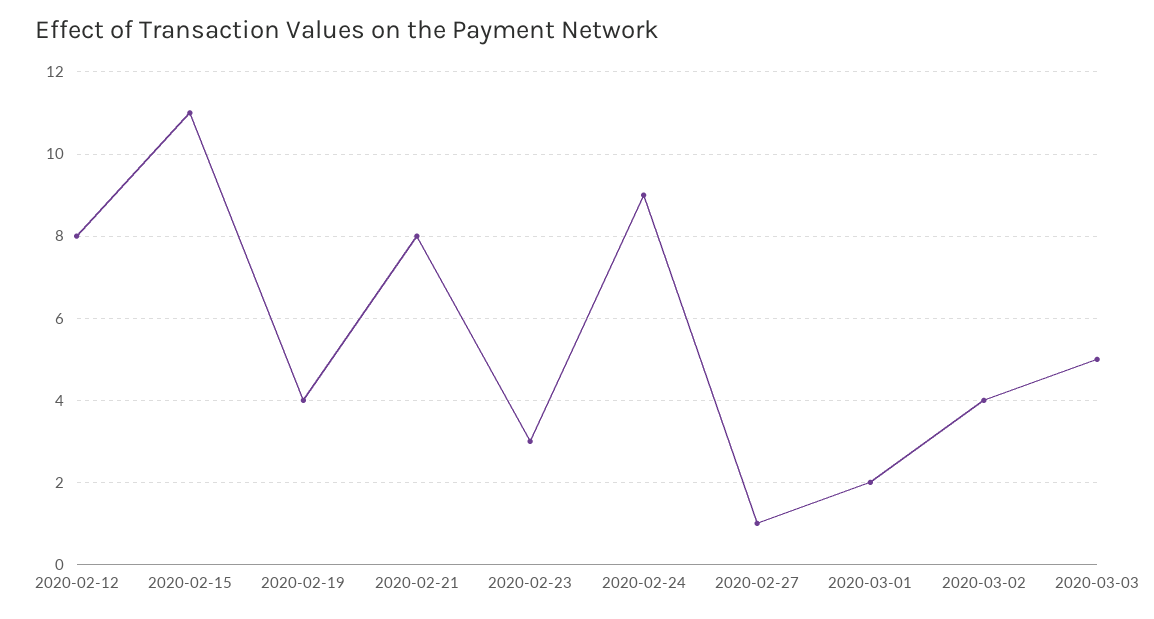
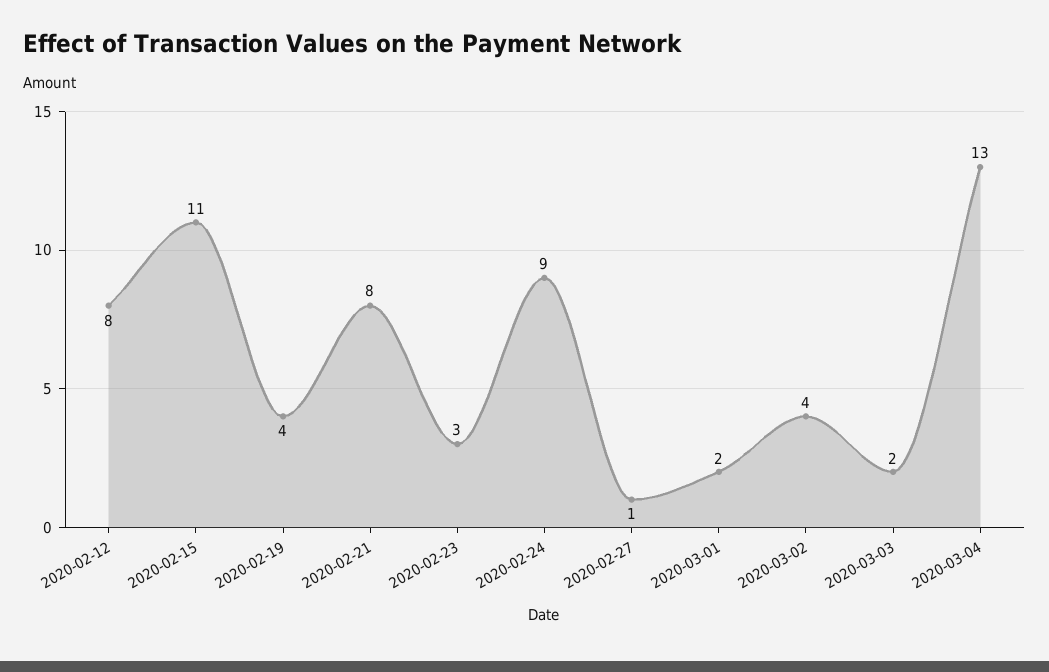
2020-03-03: 5 -> 2
2020-03-04: none -> 13

